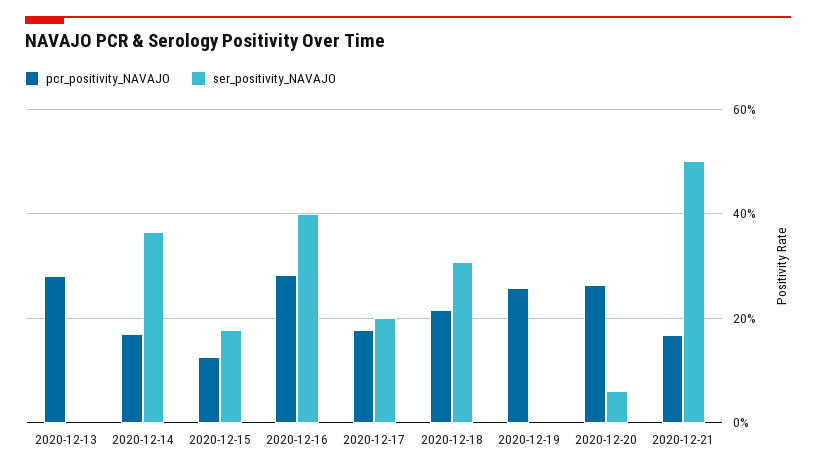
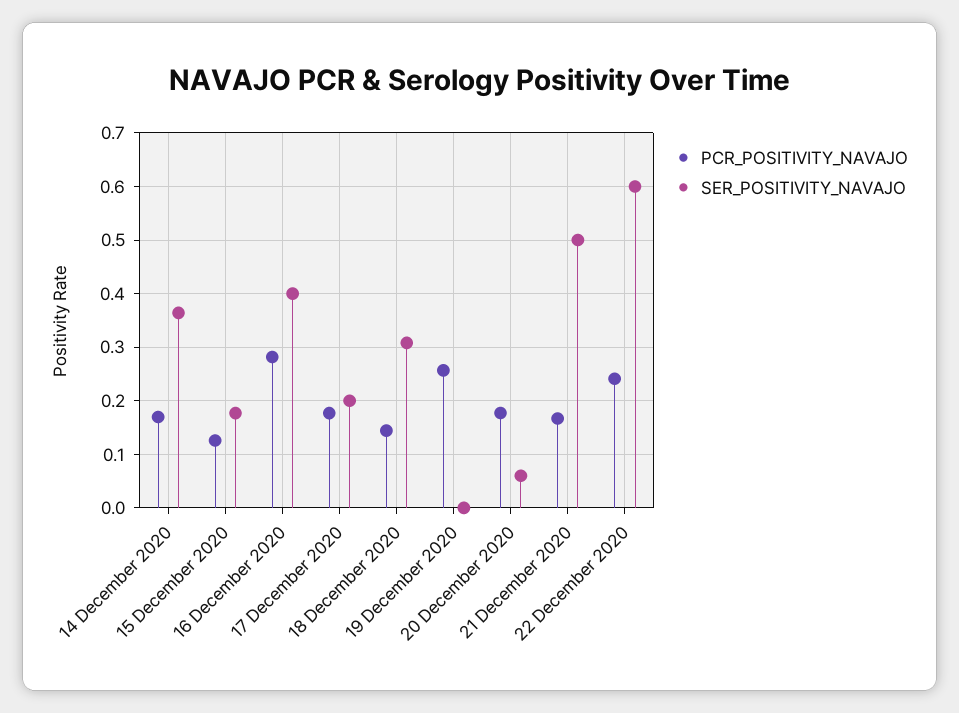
pcr_positivity_NAVAJO, 2020-12-13: 0.28 -> none
ser_positivity_NAVAJO, 2020-12-13: 0 -> none
pcr_positivity_NAVAJO, 2020-12-18: 0.22 -> 0.14
pcr_positivity_NAVAJO, 2020-12-20: 0.26 -> 0.18
pcr_positivity_NAVAJO, 22 December 2020: none -> 0.24
ser_positivity_NAVAJO, 22 December 2020: none -> 0.6

